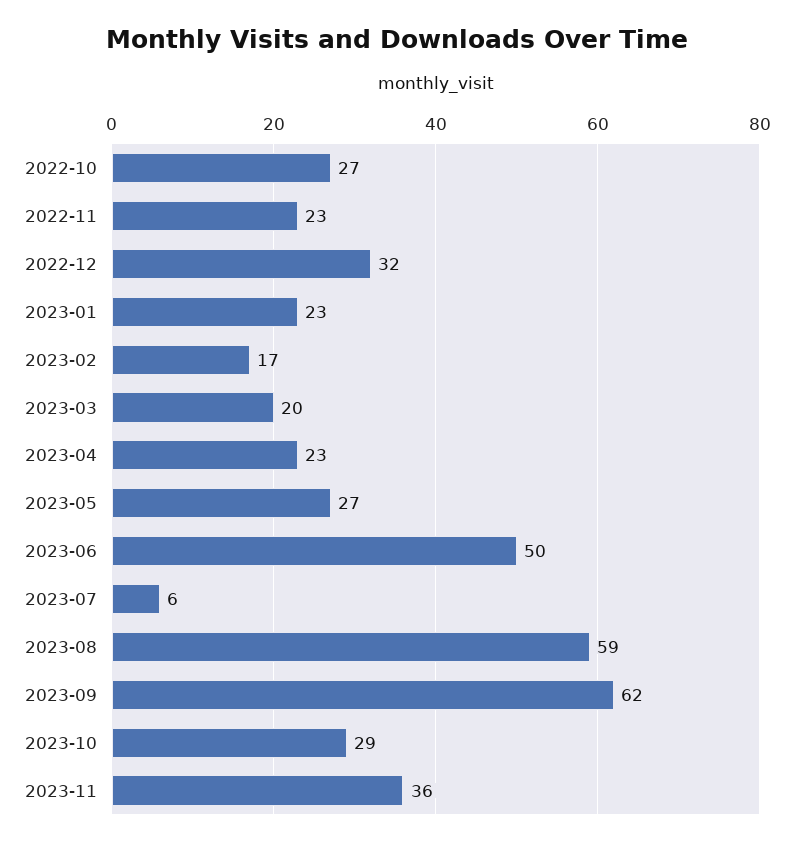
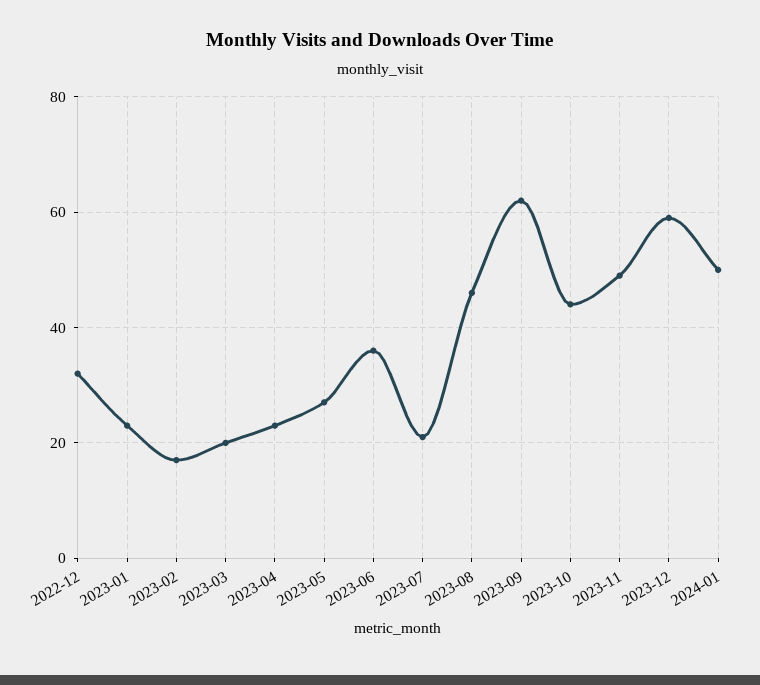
2022-10: 27 -> none
2022-11: 23 -> none
2023-06: 50 -> 35
2023-07: 6 -> 20
2023-08: 59 -> 45
2023-10: 29 -> 45
2023-11: 36 -> 50
2023-12: none -> 60
2024-01: none -> 50

